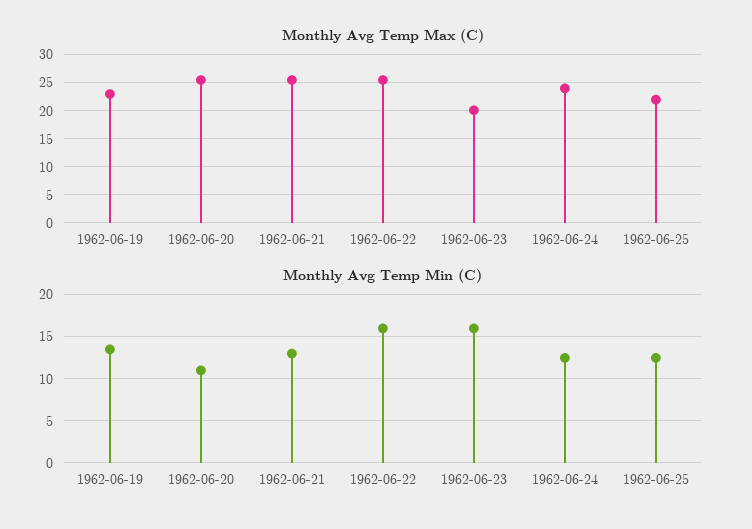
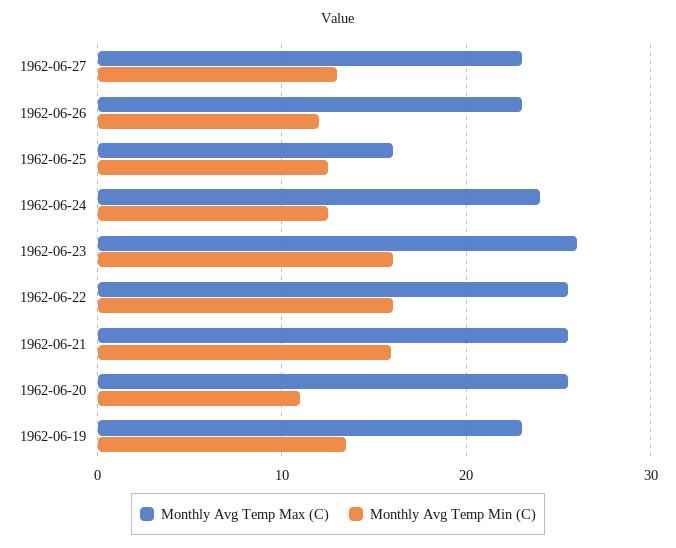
Monthly Avg Temp Max (C), 1962-06-23: 20 -> 26
Monthly Avg Temp Max (C), 1962-06-25: 22.5 -> 16
Monthly Avg Temp Min (C), 1962-06-21: 13 -> 16
Monthly Avg Temp Max (C), 1962-06-27: none -> 23
Monthly Avg Temp Min (C), 1962-06-27: none -> 13
Monthly Avg Temp Max (C), 1962-06-26: none -> 23
Monthly Avg Temp Min (C), 1962-06-26: none -> 12

